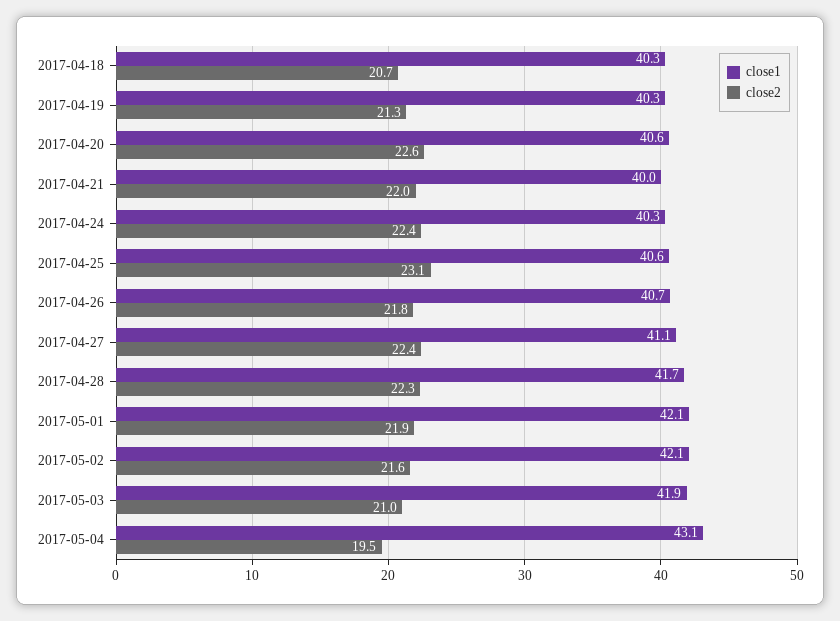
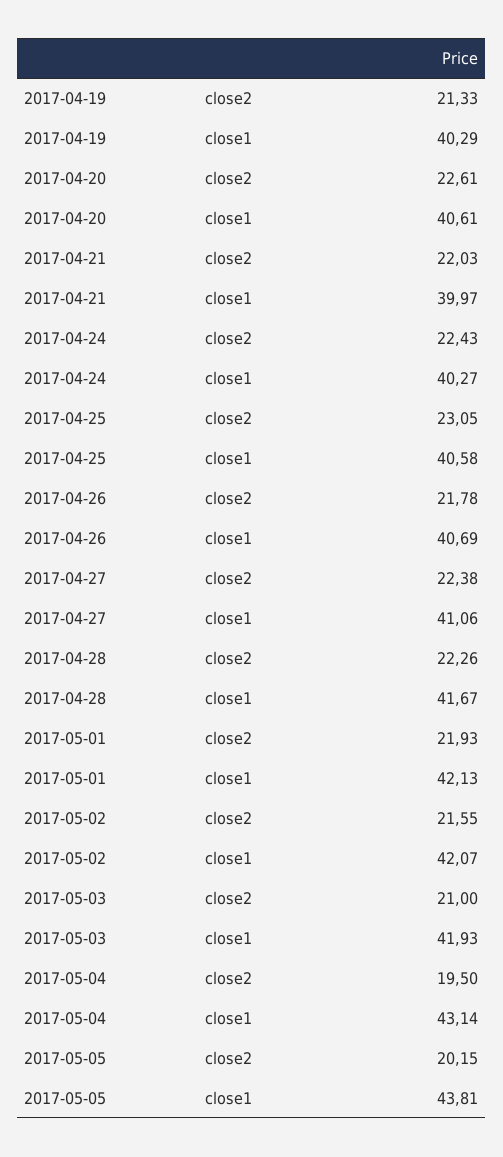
close1, 2017-04-18: 40.3 -> none
close2, 2017-04-18: 20.7 -> none
close2, 2017-05-05: none -> 20.15
close1, 2017-05-05: none -> 43.81

